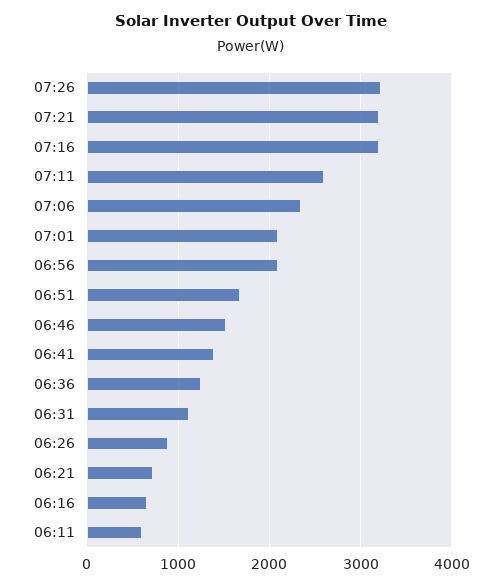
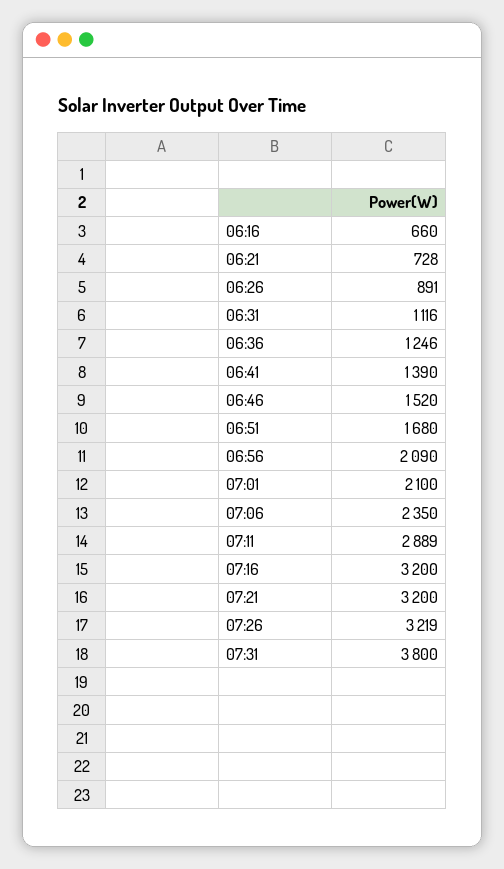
07:11: 2600 -> 2889
06:11: 600 -> none
07:31: none -> 3800

